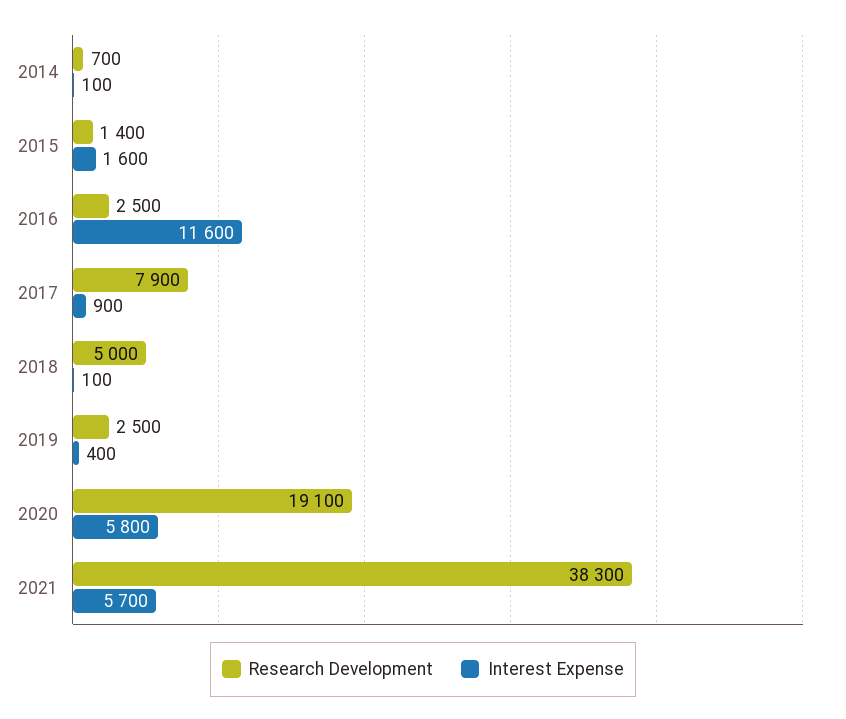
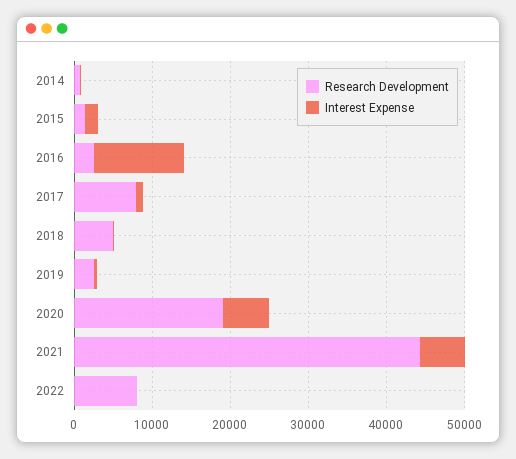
Research Development, 2021: 38300 -> 44000
Research Development, 2022: none -> 8000
Interest Expense, 2022: none -> 0

